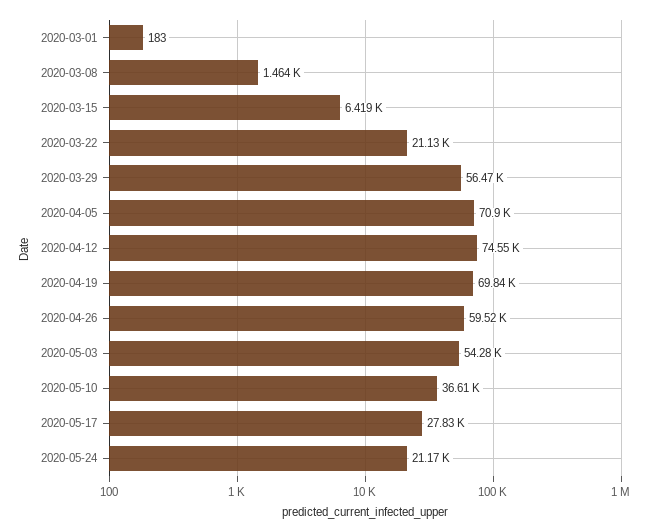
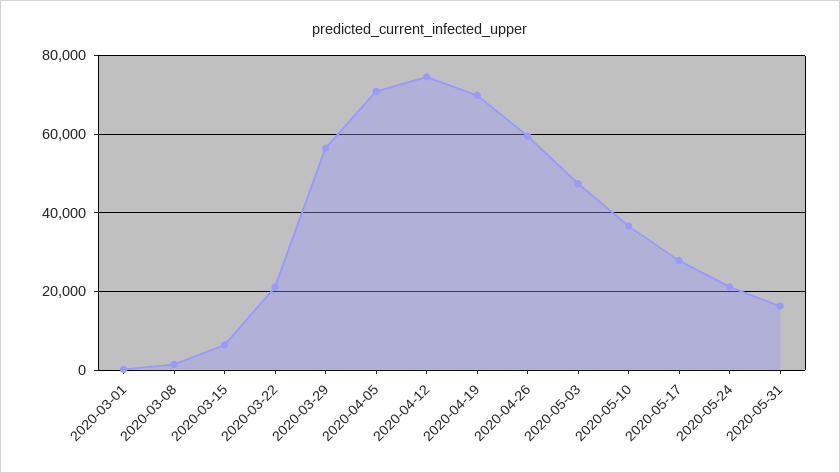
2020-05-03: 54280 -> 48000
2020-05-31: none -> 16000

